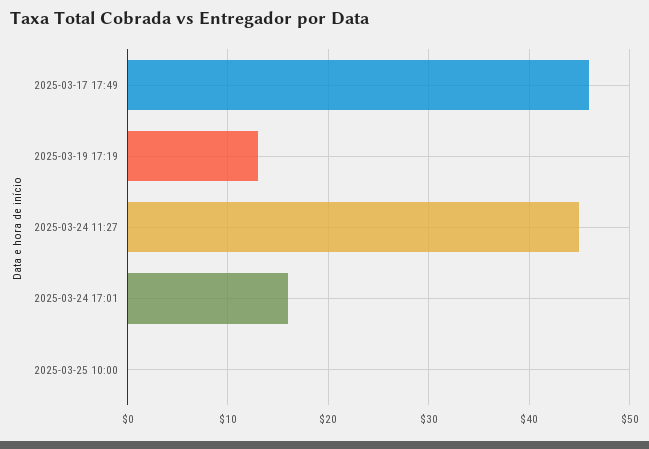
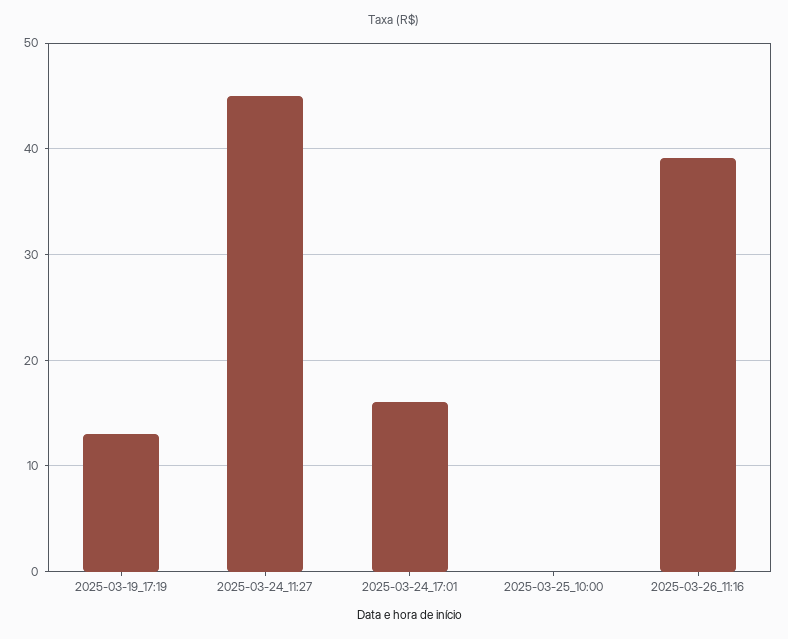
2025-03-17 17:49: 46 -> none
2025-03-26_11:16: none -> 39

